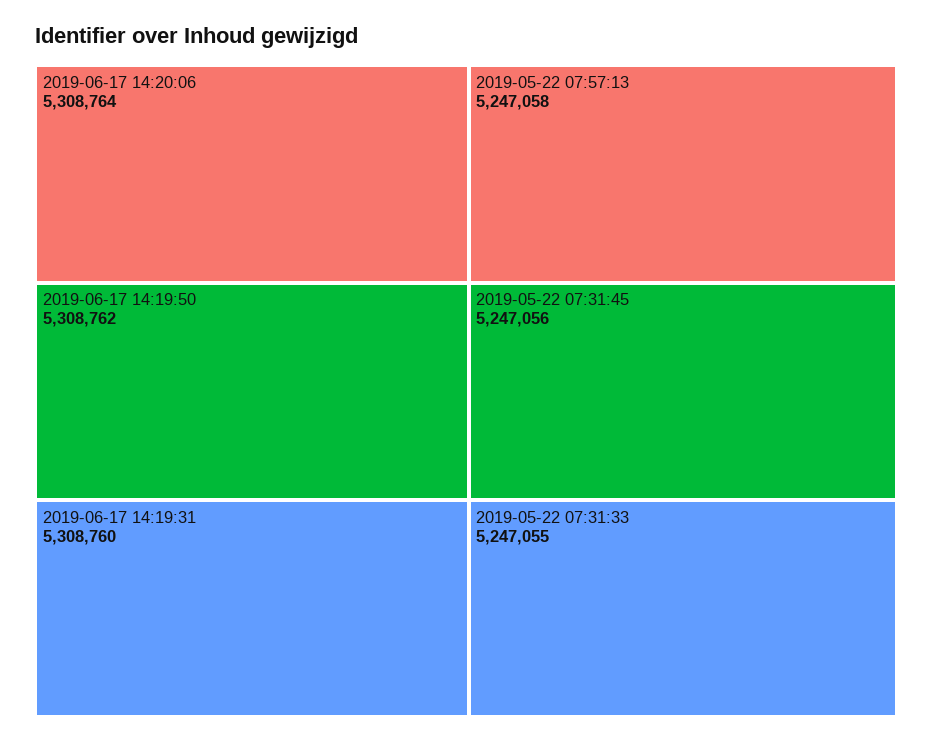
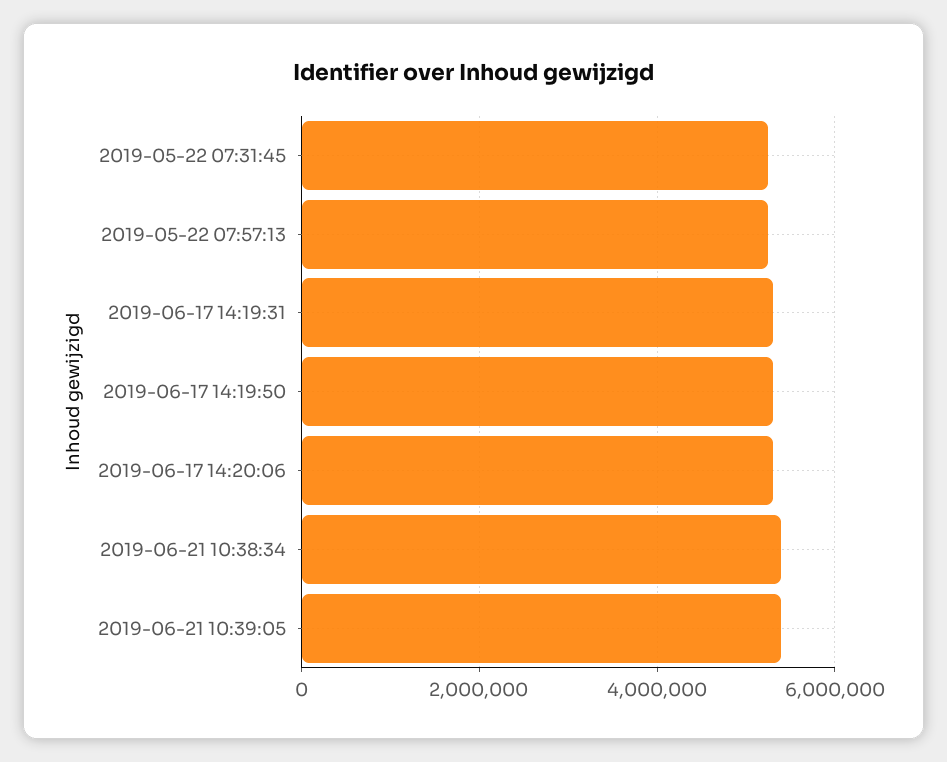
2019-05-22 07:31:33: 5247055 -> none
2019-06-21 10:38:34: none -> 5400000
2019-06-21 10:39:05: none -> 5400000

